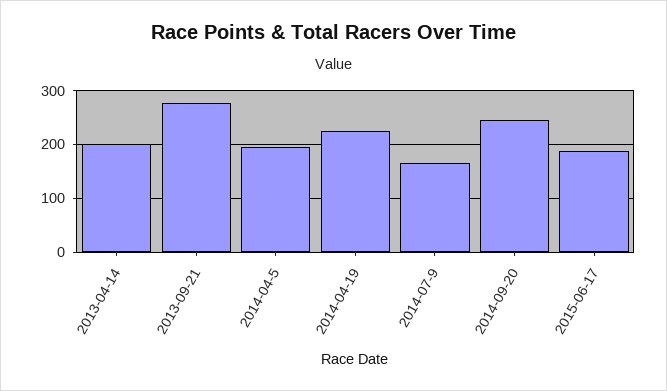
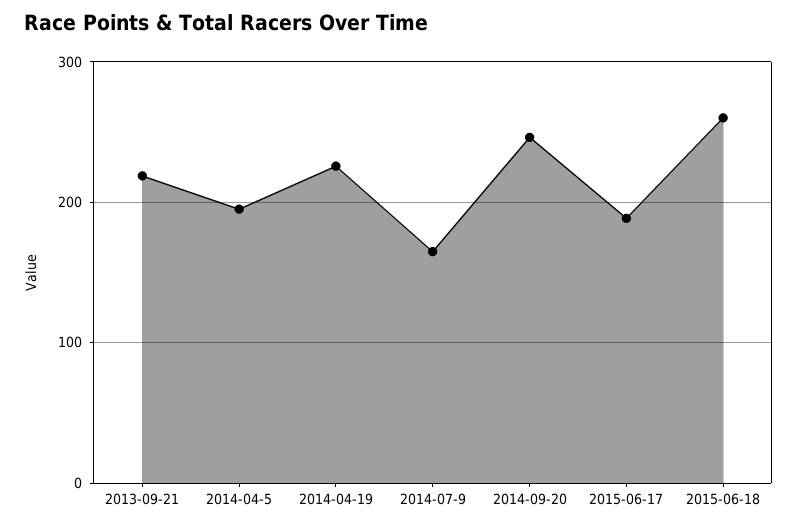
2013-04-14: 200 -> none
2013-09-21: 280 -> 220
2015-06-18: none -> 260

